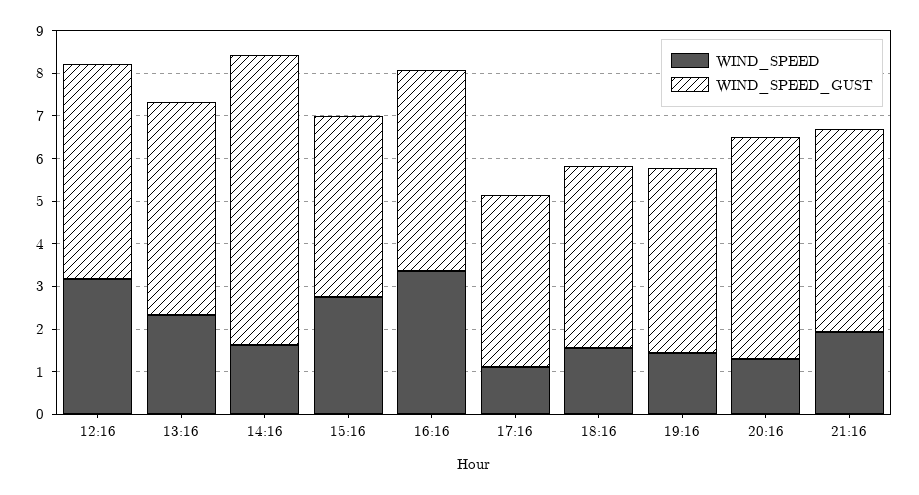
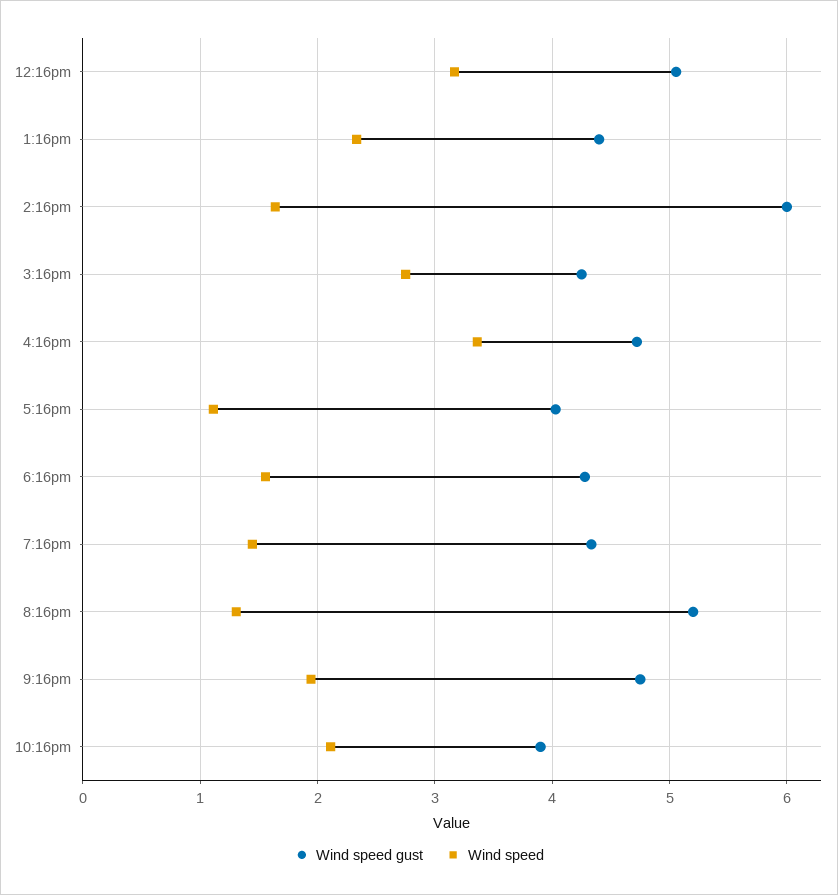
WIND_SPEED_GUST, 13:16: 5 -> 4.4
WIND_SPEED_GUST, 14:16: 6.8 -> 6
WIND_SPEED_GUST, 10:16pm: none -> 3.9
WIND_SPEED, 10:16pm: none -> 2.1

